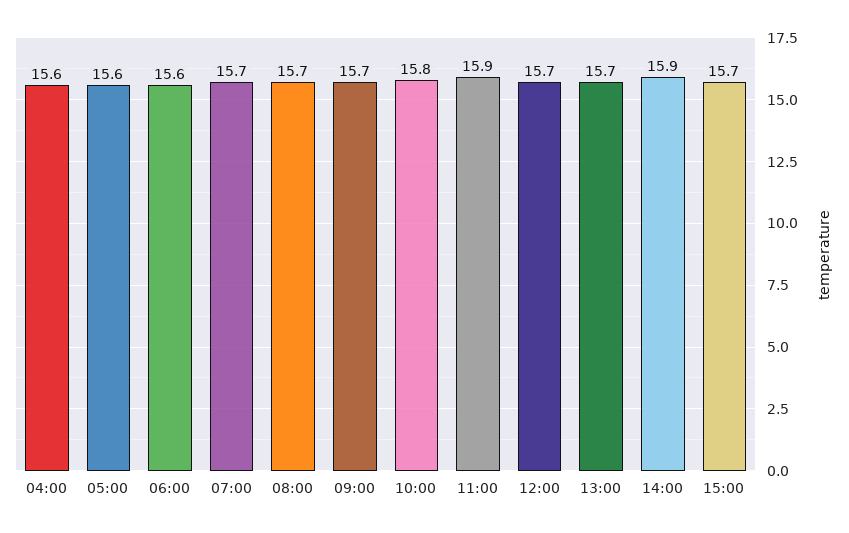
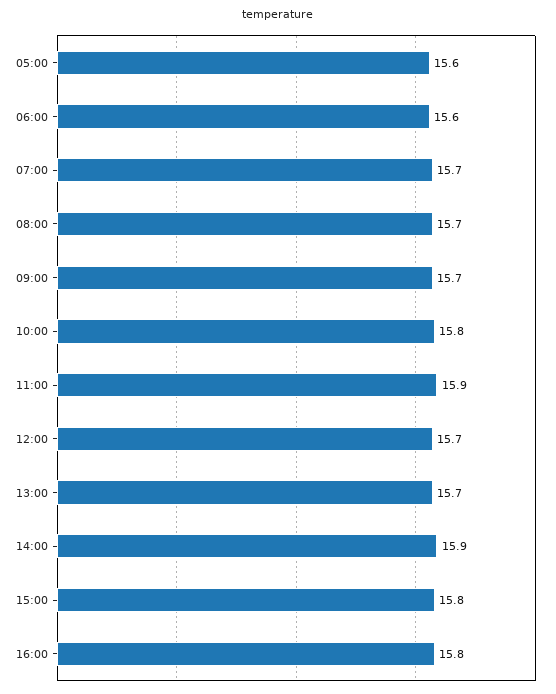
04:00: 15.6 -> none
15:00: 15.7 -> 15.8
16:00: none -> 15.8

